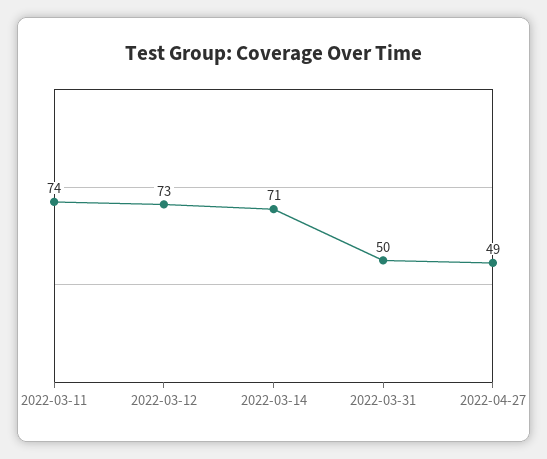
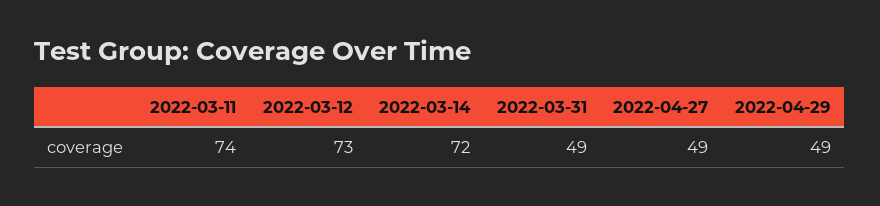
2022-03-14: 71 -> 72
2022-03-31: 50 -> 49
2022-04-29: none -> 49

